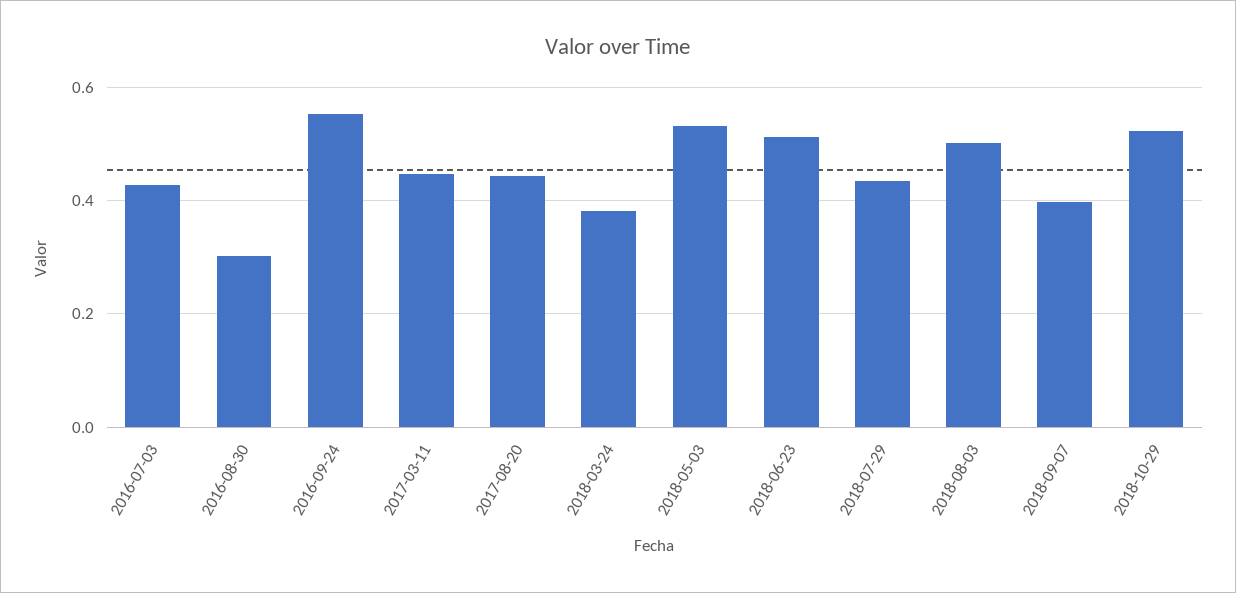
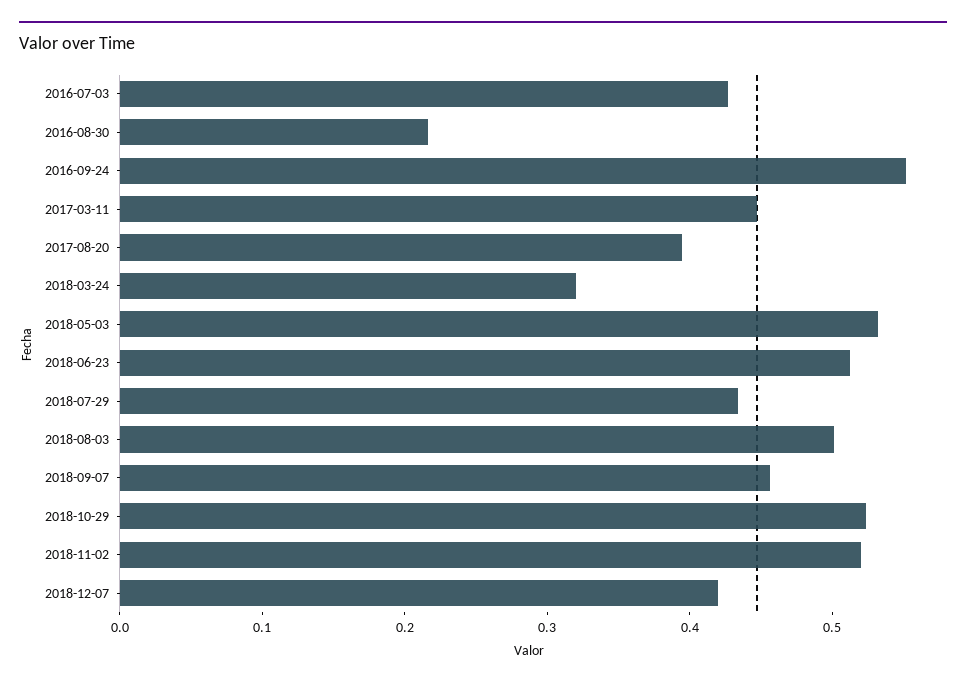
2016-08-30: 0.3 -> 0.22
2017-08-20: 0.44 -> 0.4
2018-03-24: 0.38 -> 0.32
2018-09-07: 0.4 -> 0.46
2018-11-02: none -> 0.52
2018-12-07: none -> 0.42

